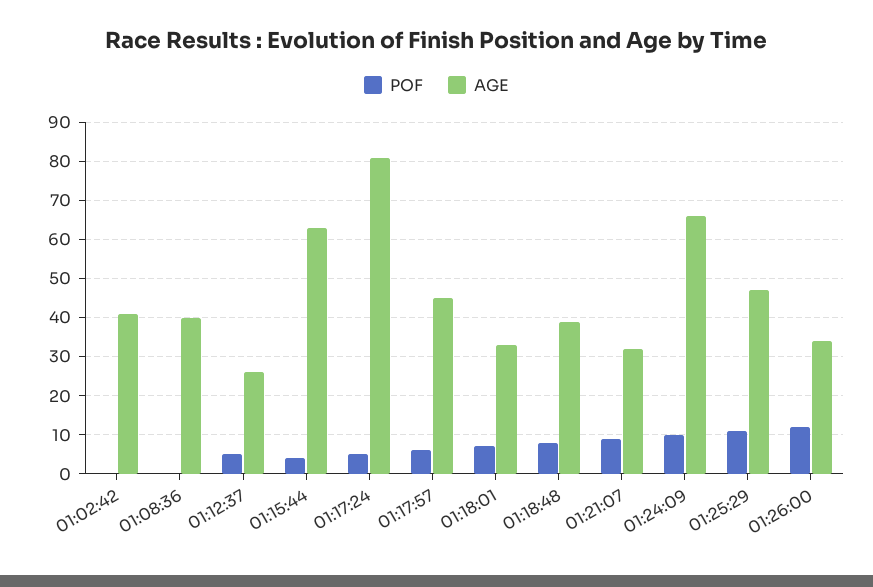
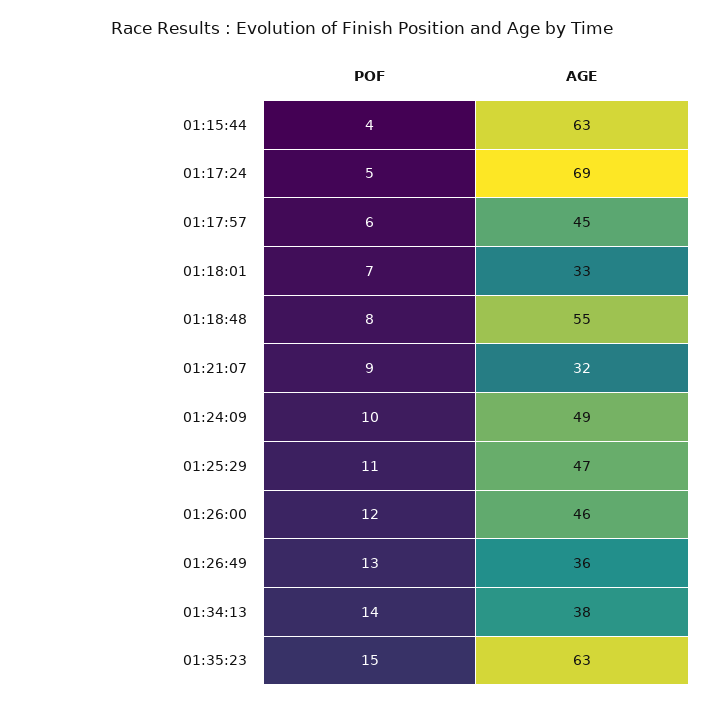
POF, 01:02:42: 0 -> none
AGE, 01:02:42: 40 -> none
POF, 01:08:36: 0 -> none
AGE, 01:08:36: 40 -> none
POF, 01:12:37: 5 -> none
AGE, 01:12:37: 25 -> none
AGE, 01:17:24: 80 -> 69
AGE, 01:18:48: 40 -> 55
AGE, 01:24:09: 65 -> 49
AGE, 01:26:00: 35 -> 46
POF, 01:26:49: none -> 13
AGE, 01:26:49: none -> 36
POF, 01:34:13: none -> 14
AGE, 01:34:13: none -> 38
POF, 01:35:23: none -> 15
AGE, 01:35:23: none -> 63

